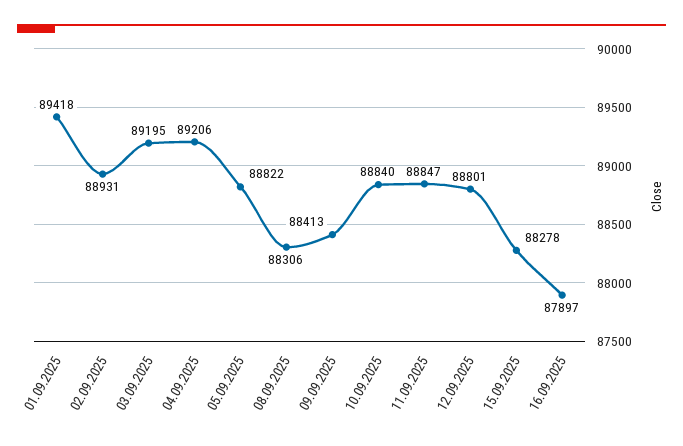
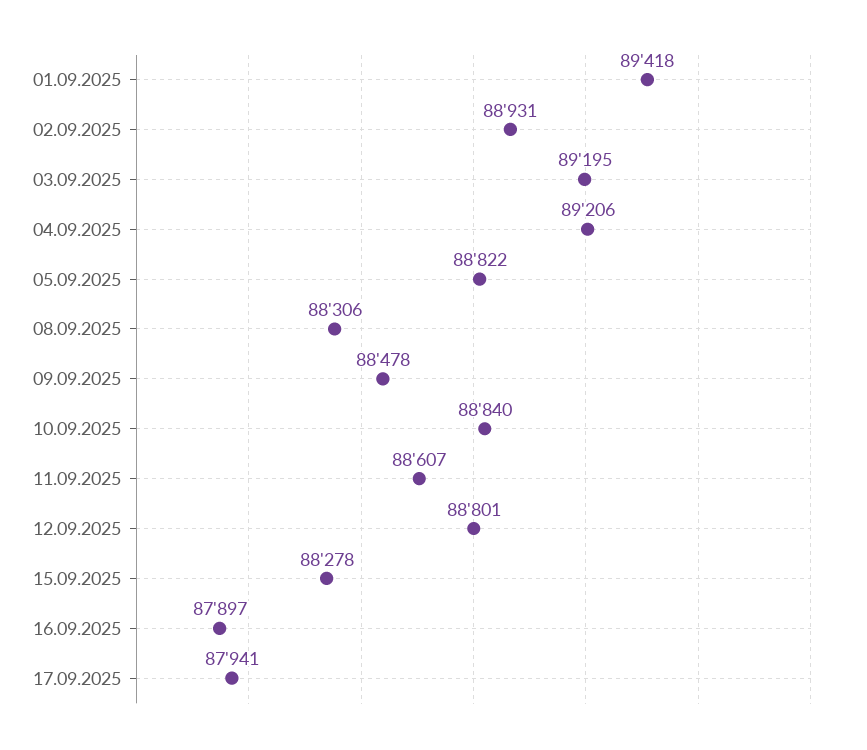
09.09.2025: 88413 -> 88478
11.09.2025: 88847 -> 88607
17.09.2025: none -> 87941

